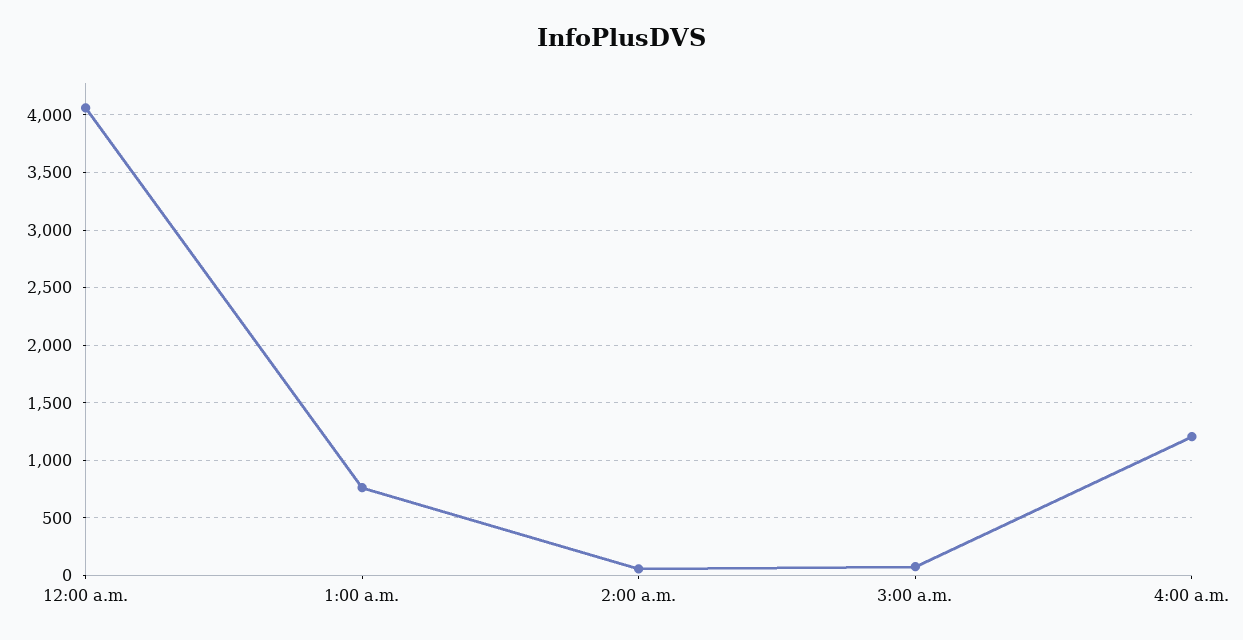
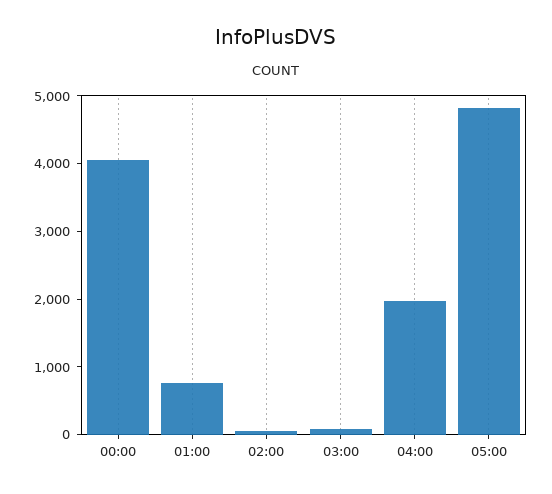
4:00 a.m.: 1200 -> 2000
05:00: none -> 4800

